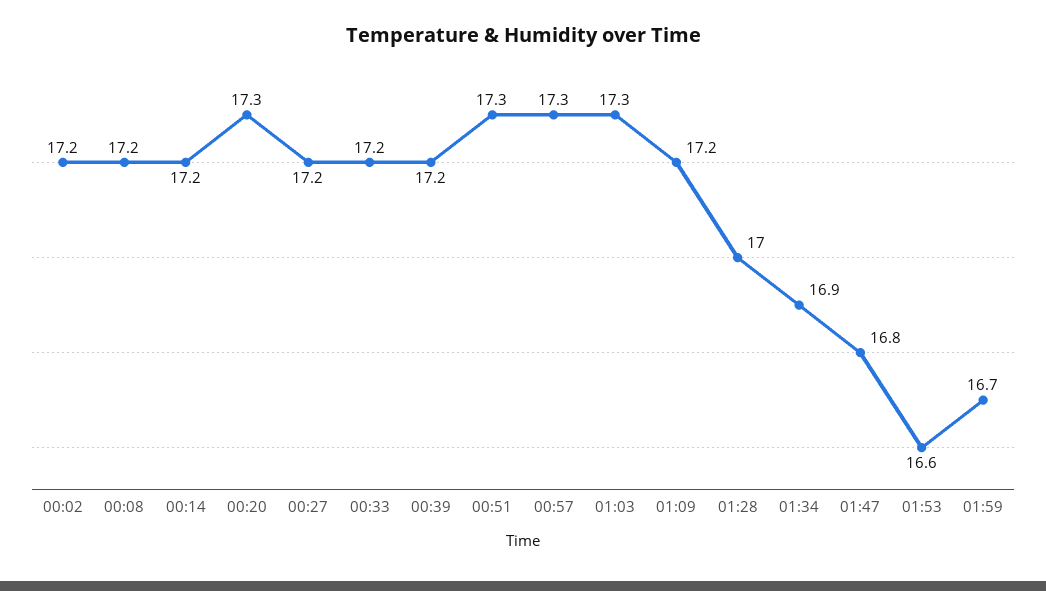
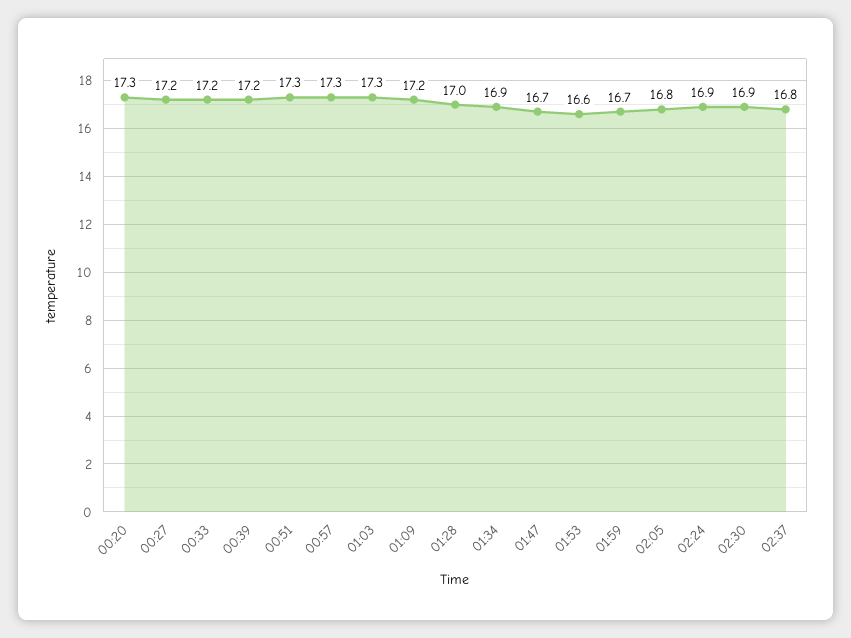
00:02: 17.2 -> none
00:08: 17.2 -> none
00:14: 17.2 -> none
01:47: 16.8 -> 16.7
02:05: none -> 16.8
02:24: none -> 16.9
02:30: none -> 16.9
02:37: none -> 16.8

